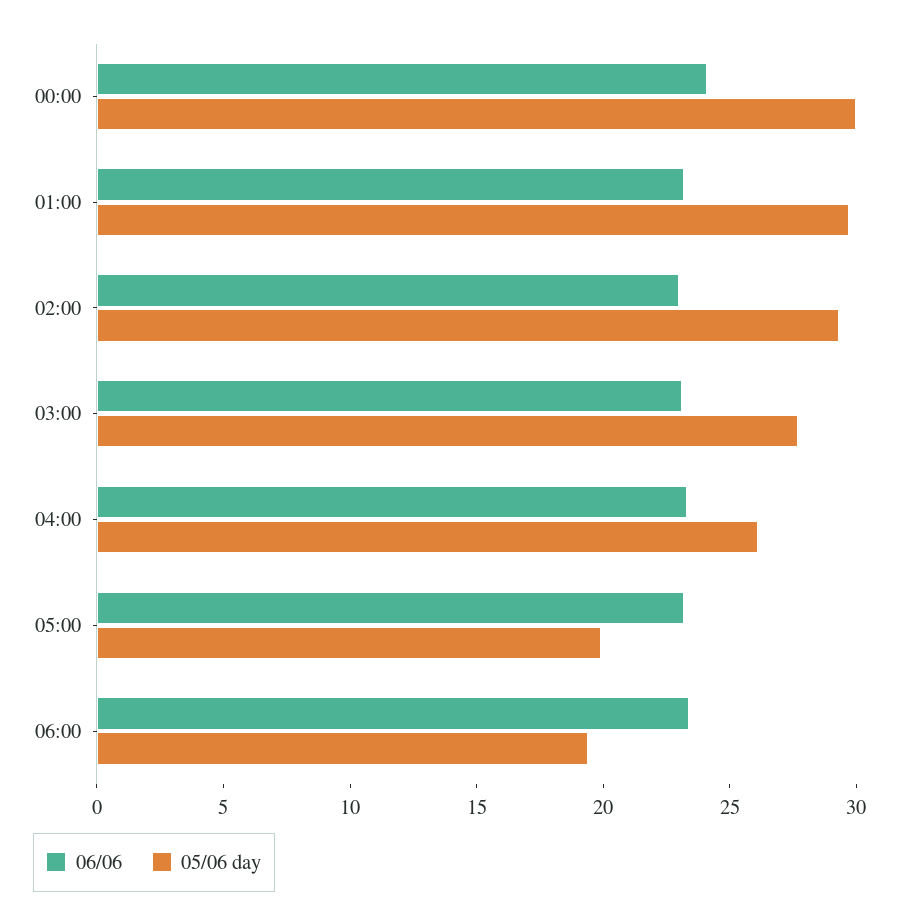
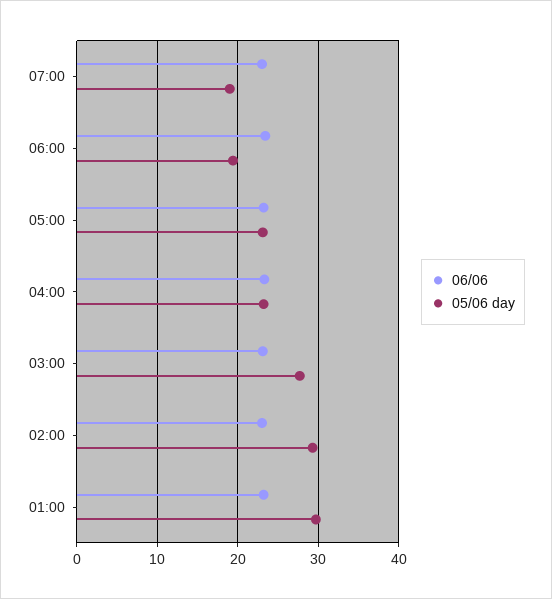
06/06, 00:00: 24 -> none
05/06 day, 00:00: 30 -> none
05/06 day, 04:00: 26 -> 23
05/06 day, 05:00: 20 -> 23
06/06, 07:00: none -> 23
05/06 day, 07:00: none -> 19

